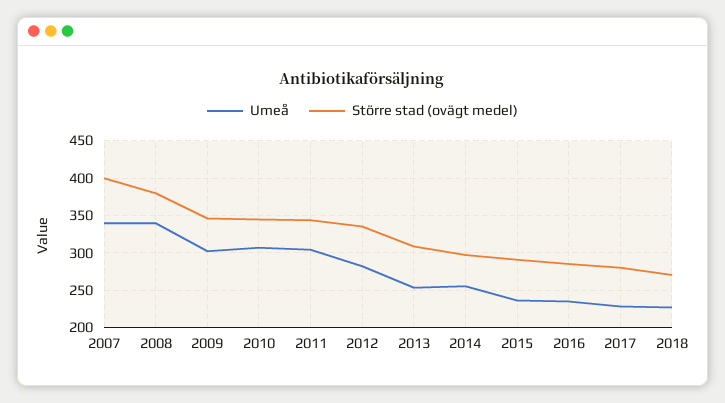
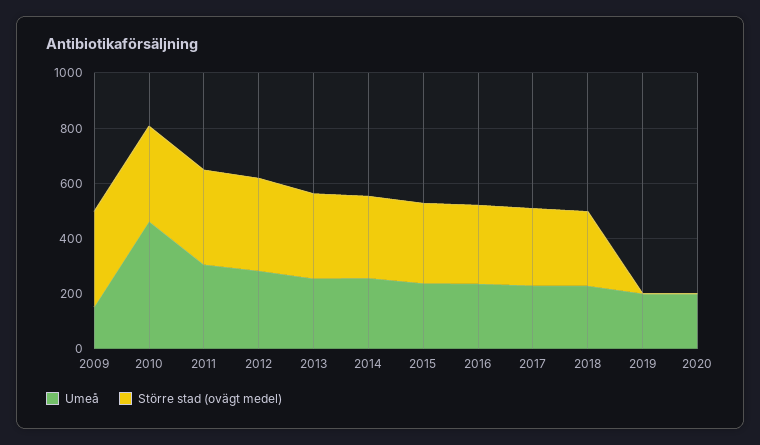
Umeå, 2007: 340 -> none
Större stad (ovägt medel), 2007: 400 -> none
Umeå, 2008: 340 -> none
Större stad (ovägt medel), 2008: 380 -> none
Umeå, 2009: 300 -> 150
Umeå, 2010: 310 -> 450
Umeå, 2019: none -> 200
Större stad (ovägt medel), 2019: none -> 0
Umeå, 2020: none -> 200
Större stad (ovägt medel), 2020: none -> 0

